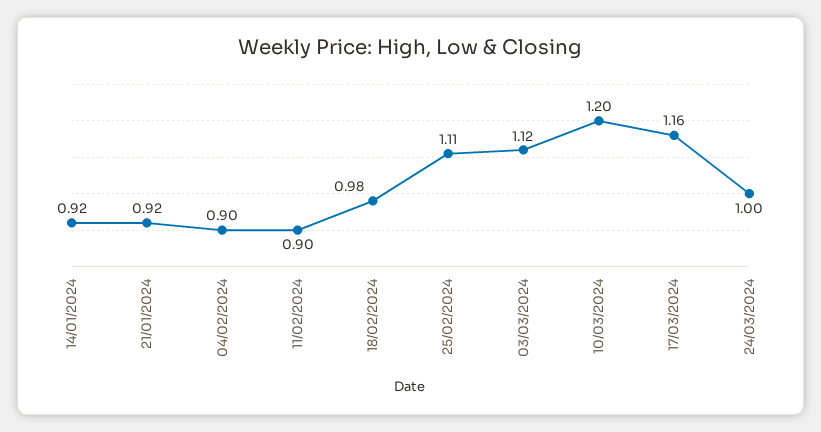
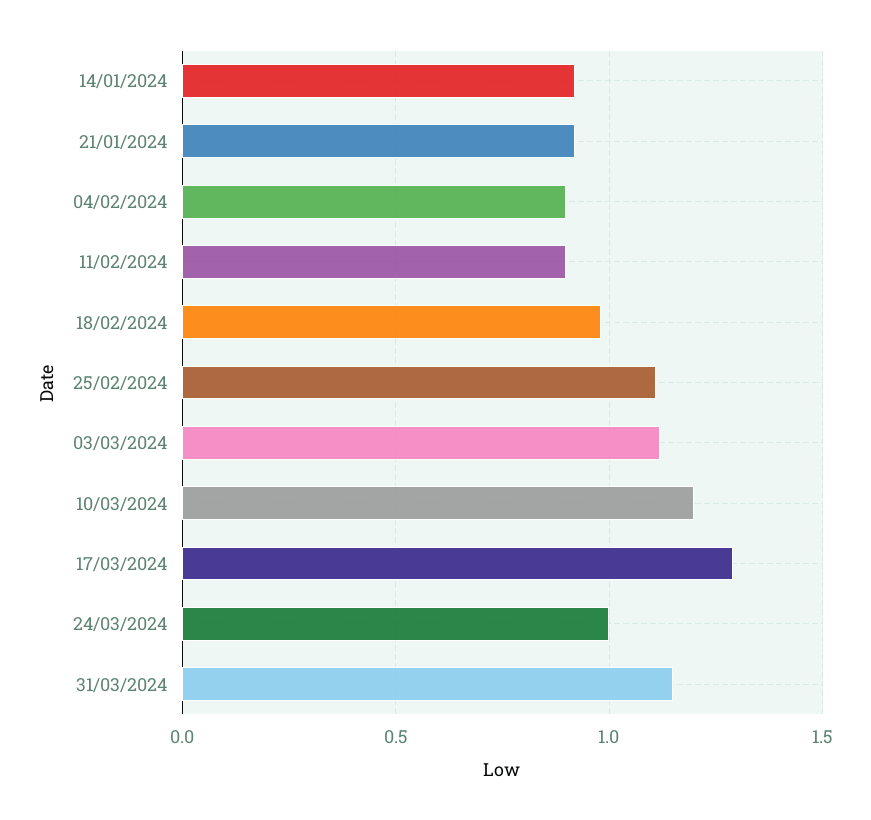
17/03/2024: 1.16 -> 1.3
31/03/2024: none -> 1.15

